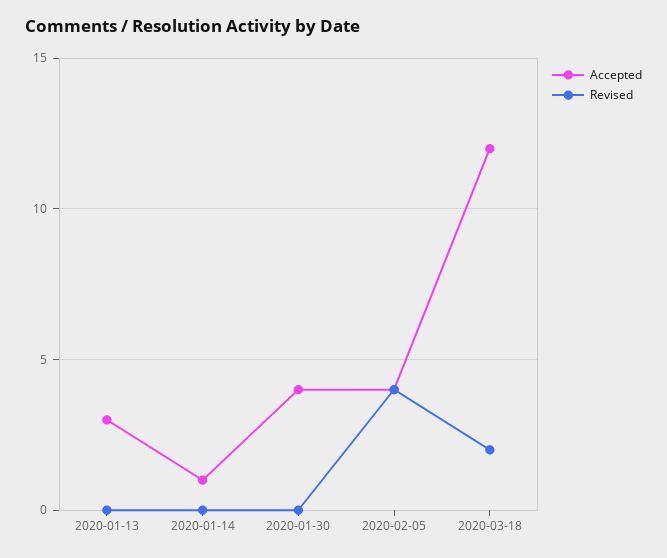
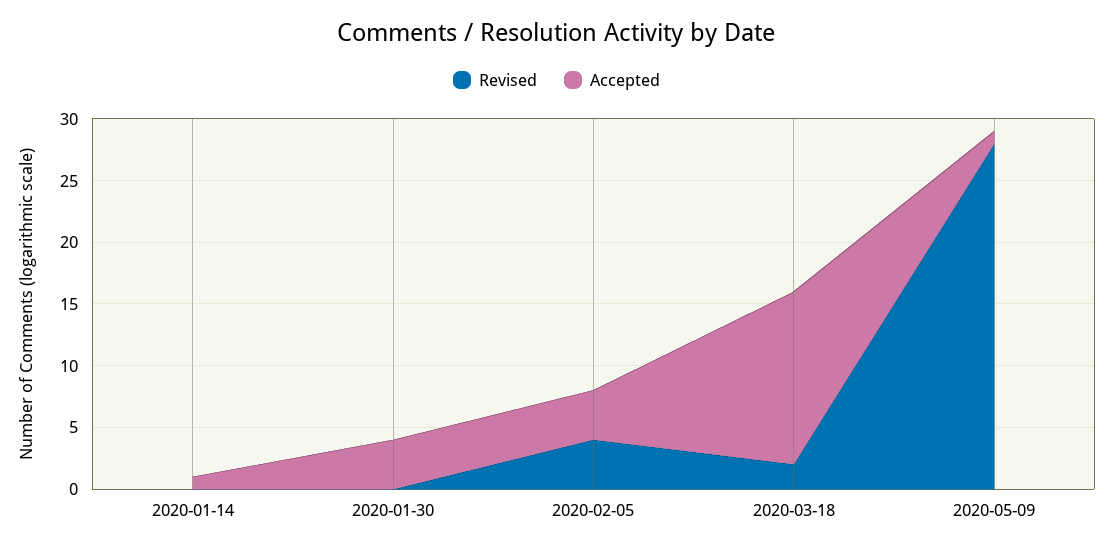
Accepted, 2020-01-13: 3 -> none
Revised, 2020-01-13: 0 -> none
Accepted, 2020-03-18: 12 -> 14
Revised, 2020-05-09: none -> 28
Accepted, 2020-05-09: none -> 1

